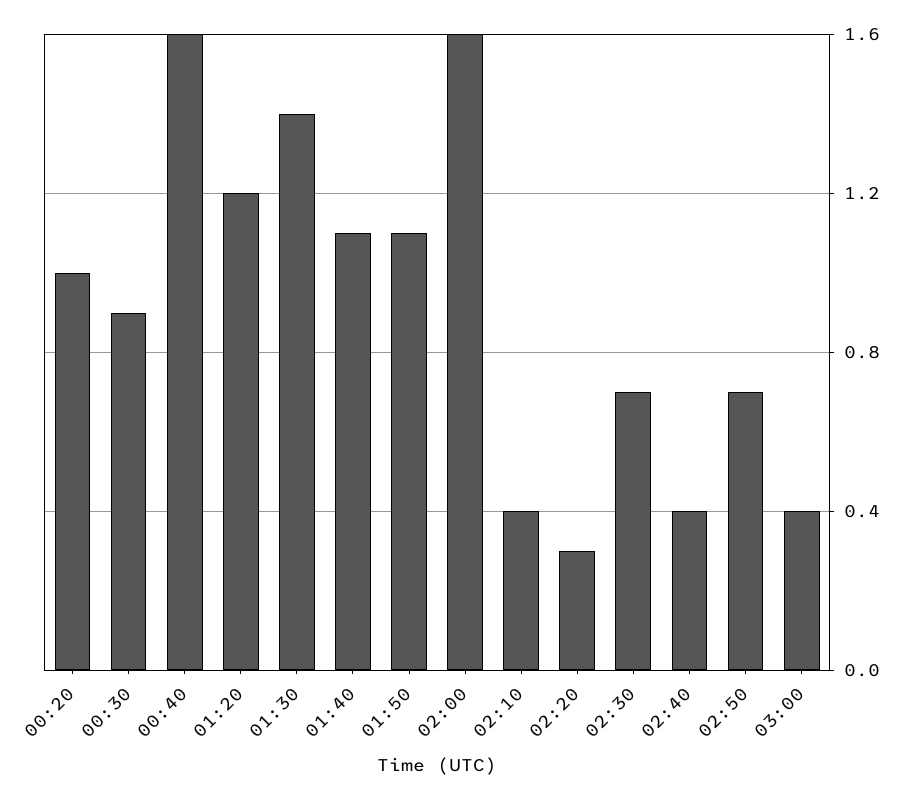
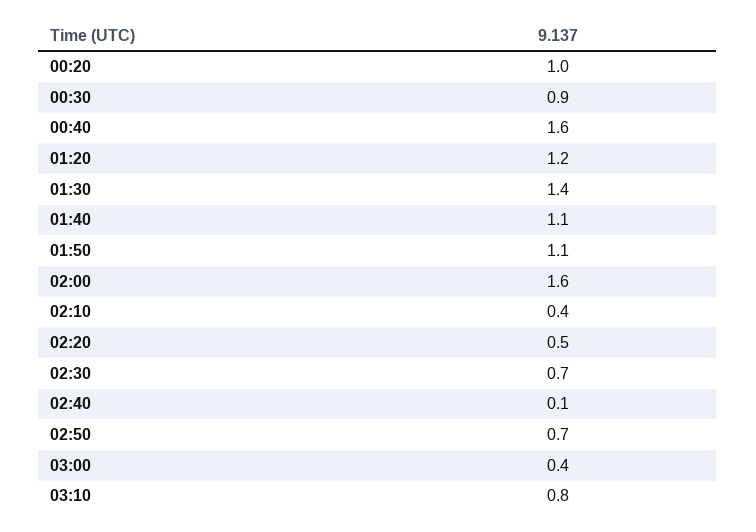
02:20: 0.3 -> 0.5
02:40: 0.4 -> 0.1
03:10: none -> 0.8

